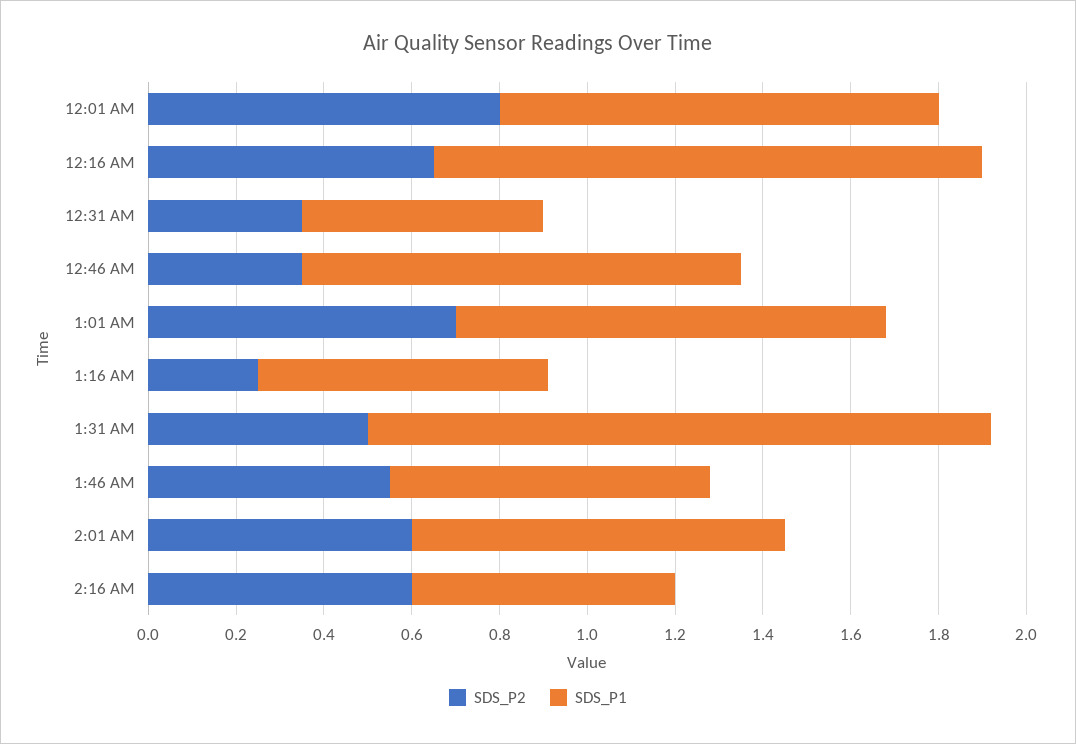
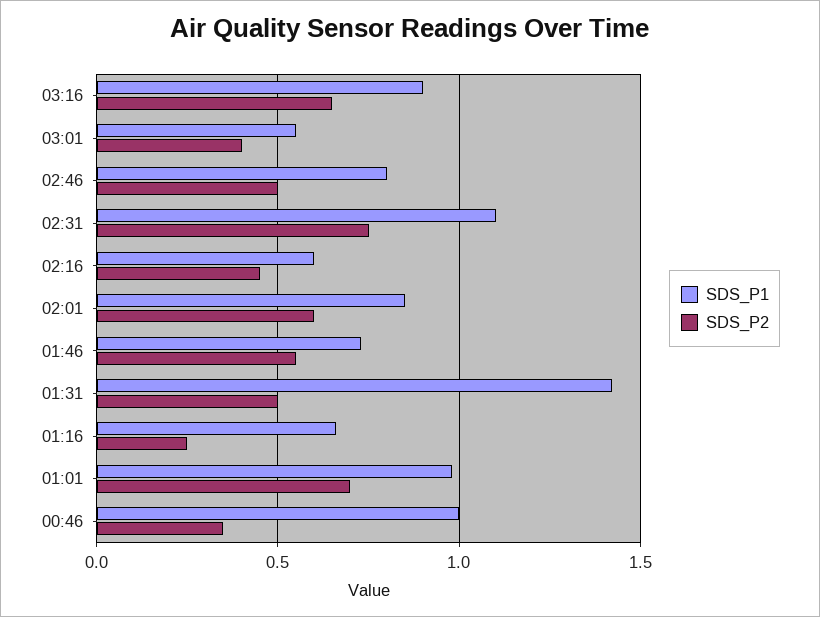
SDS_P2, 12:01 AM: 0.8 -> none
SDS_P1, 12:01 AM: 1 -> none
SDS_P2, 12:16 AM: 0.65 -> none
SDS_P1, 12:16 AM: 1.25 -> none
SDS_P2, 12:31 AM: 0.35 -> none
SDS_P1, 12:31 AM: 0.55 -> none
SDS_P2, 2:16 AM: 0.6 -> 0.45
SDS_P1, 03:16: none -> 0.9
SDS_P2, 03:16: none -> 0.65
SDS_P1, 03:01: none -> 0.55
SDS_P2, 03:01: none -> 0.4
SDS_P1, 02:46: none -> 0.8
SDS_P2, 02:46: none -> 0.5
SDS_P1, 02:31: none -> 1.1
SDS_P2, 02:31: none -> 0.75

